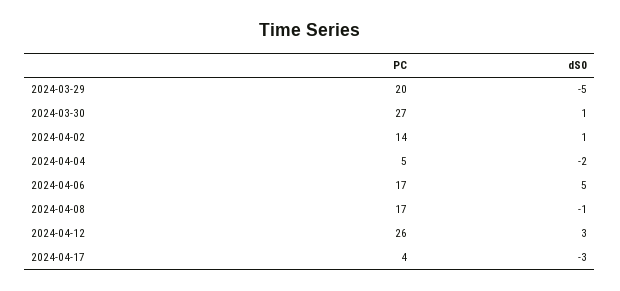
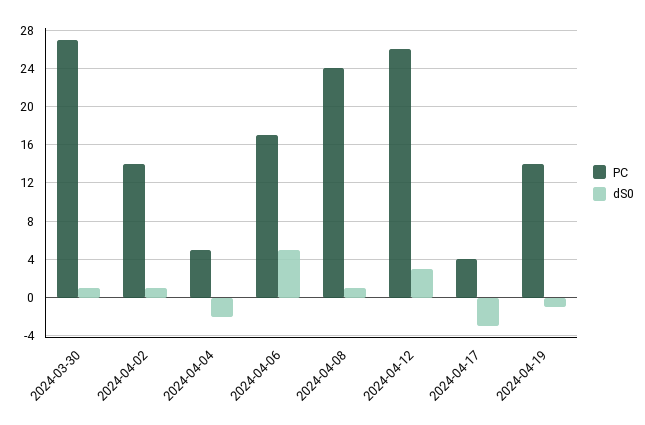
PC, 2024-03-29: 20 -> none
dS0, 2024-03-29: -5 -> none
PC, 2024-04-08: 17 -> 24
dS0, 2024-04-08: -1 -> 1
PC, 2024-04-19: none -> 14
dS0, 2024-04-19: none -> -1

